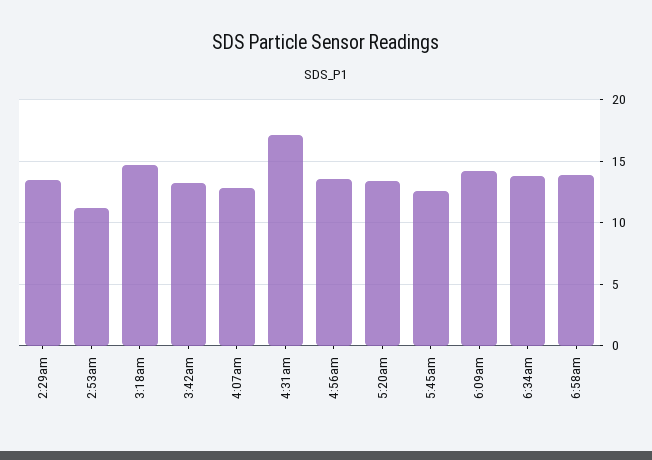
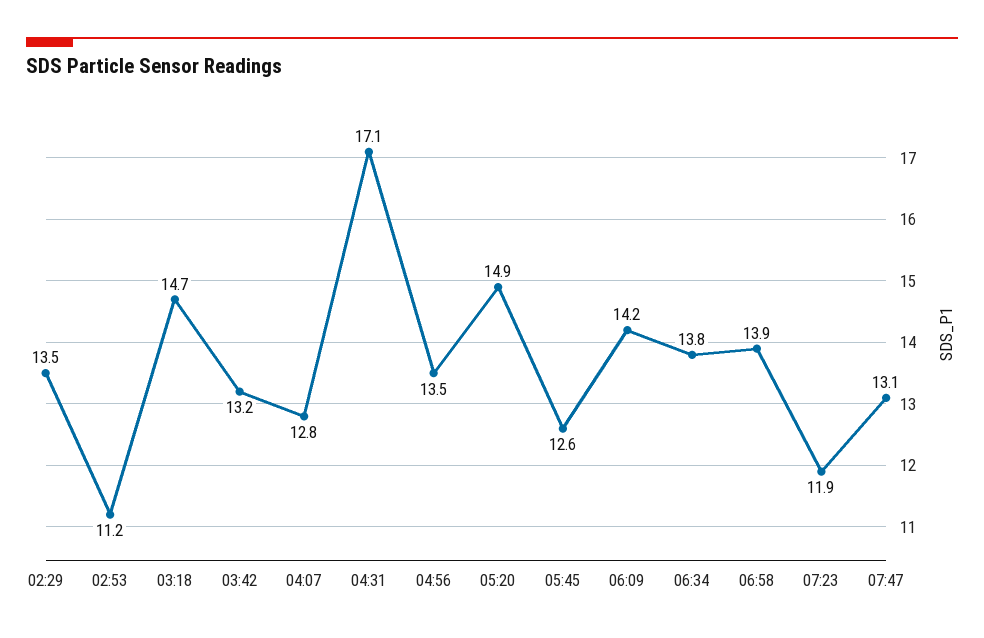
5:20am: 13.5 -> 14.9
07:23: none -> 11.9
07:47: none -> 13.1

